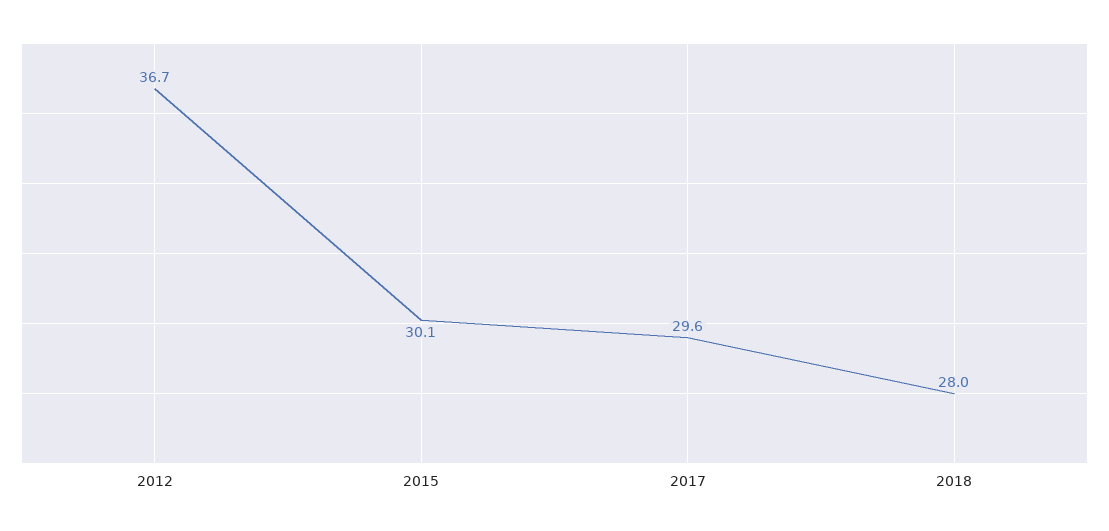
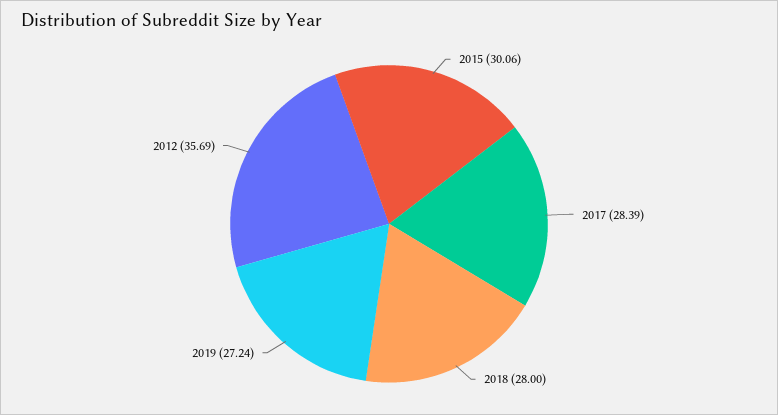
2012: 36.7 -> 35.69
2017: 29.6 -> 28.39
2019: none -> 27.24

